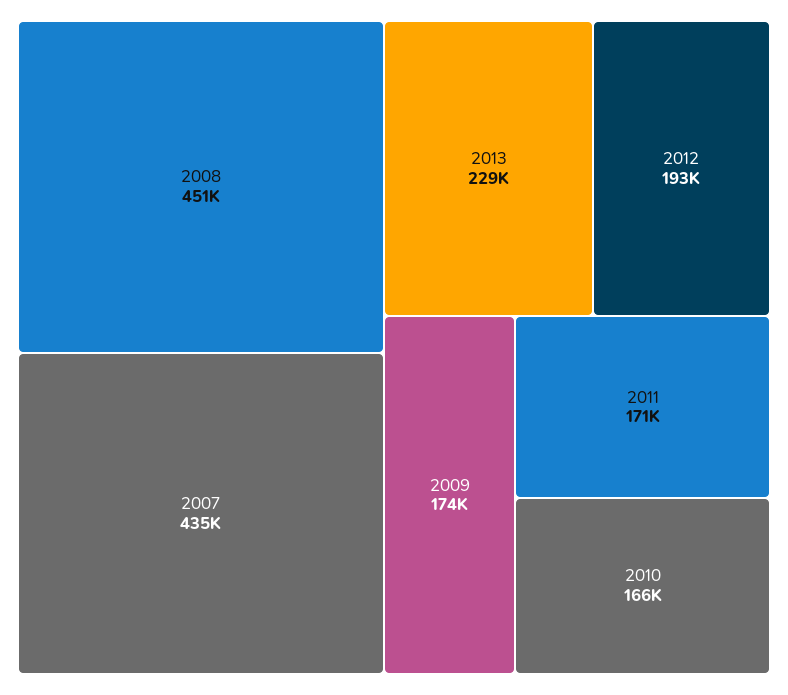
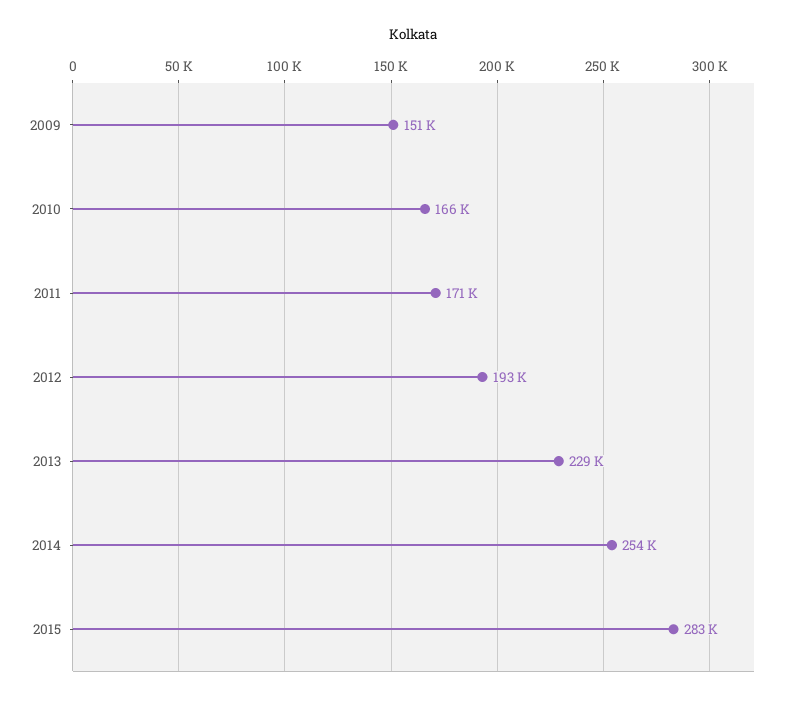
2008: 451000 -> none
2007: 435000 -> none
2009: 174000 -> 151000
2014: none -> 254000
2015: none -> 283000

